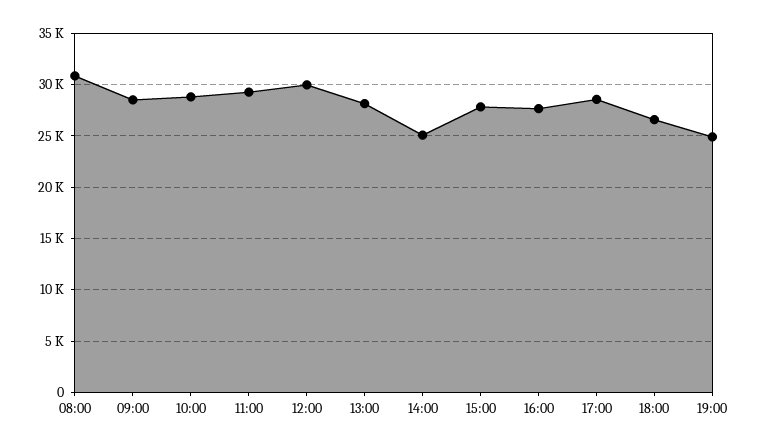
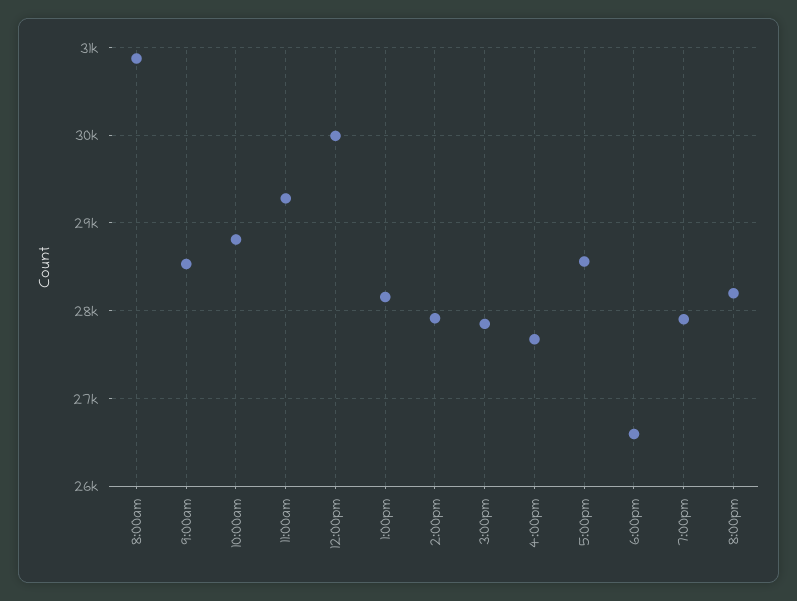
14:00: 25000 -> 27900
19:00: 25000 -> 27900
8:00pm: none -> 28200

